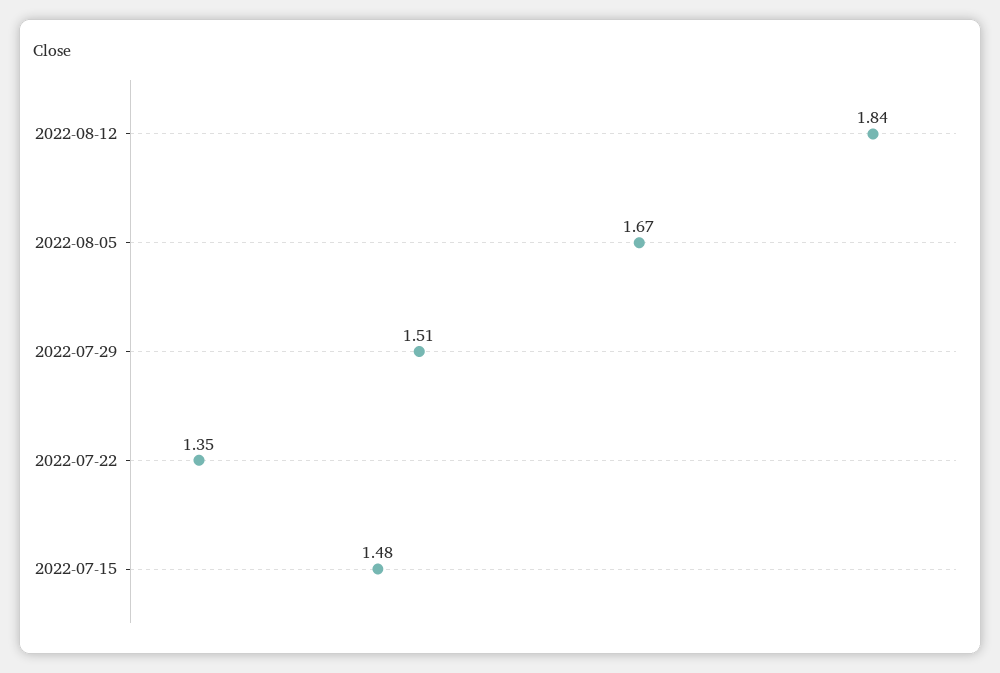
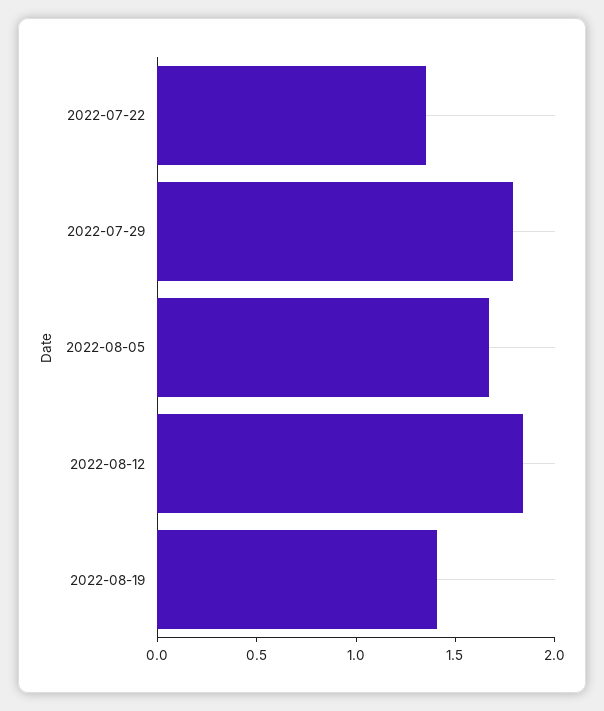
2022-07-29: 1.51 -> 1.8
2022-07-15: 1.48 -> none
2022-08-19: none -> 1.4

